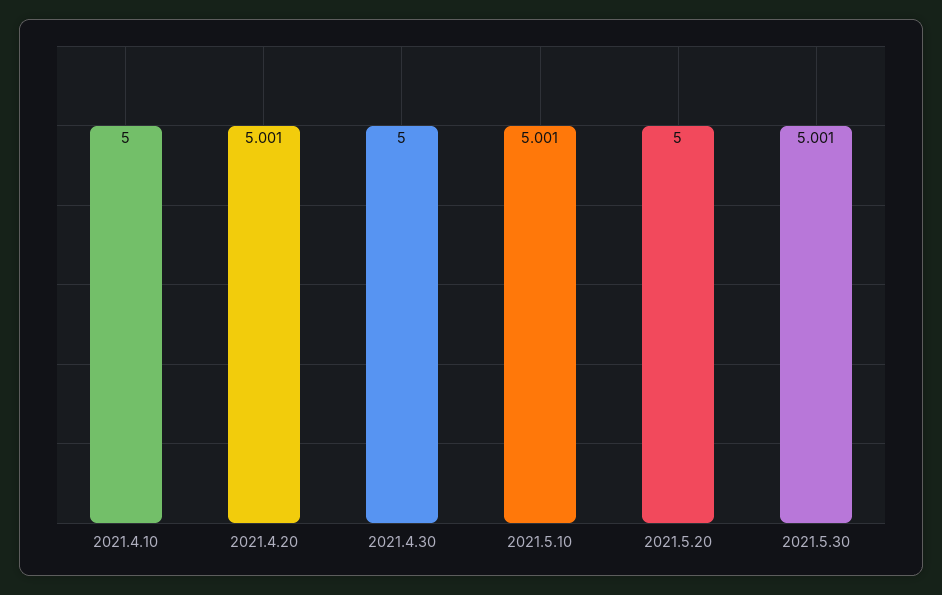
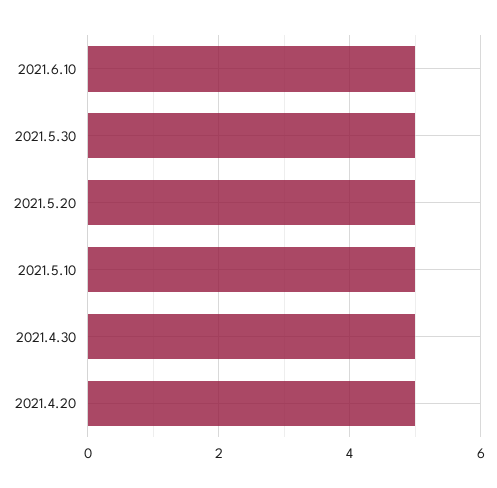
2021.4.10: 5 -> none
2021.6.10: none -> 5

